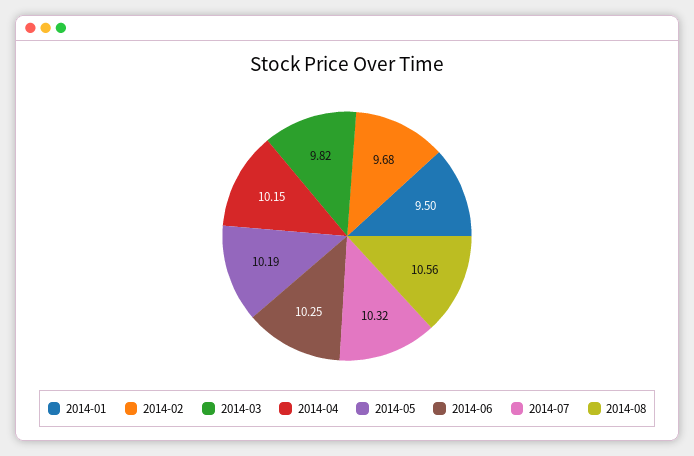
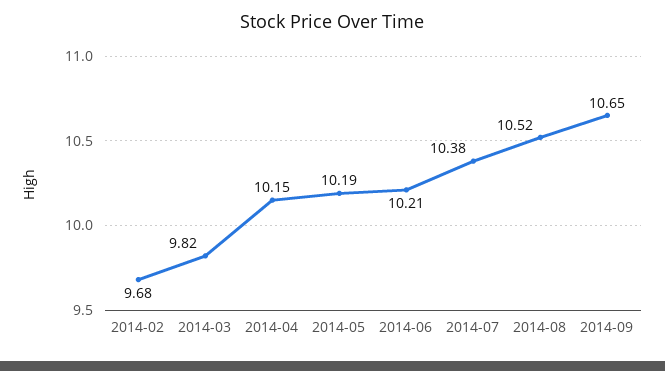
2014-01: 9.5 -> none
2014-06: 10.25 -> 10.21
2014-07: 10.32 -> 10.38
2014-08: 10.56 -> 10.52
2014-09: none -> 10.65

